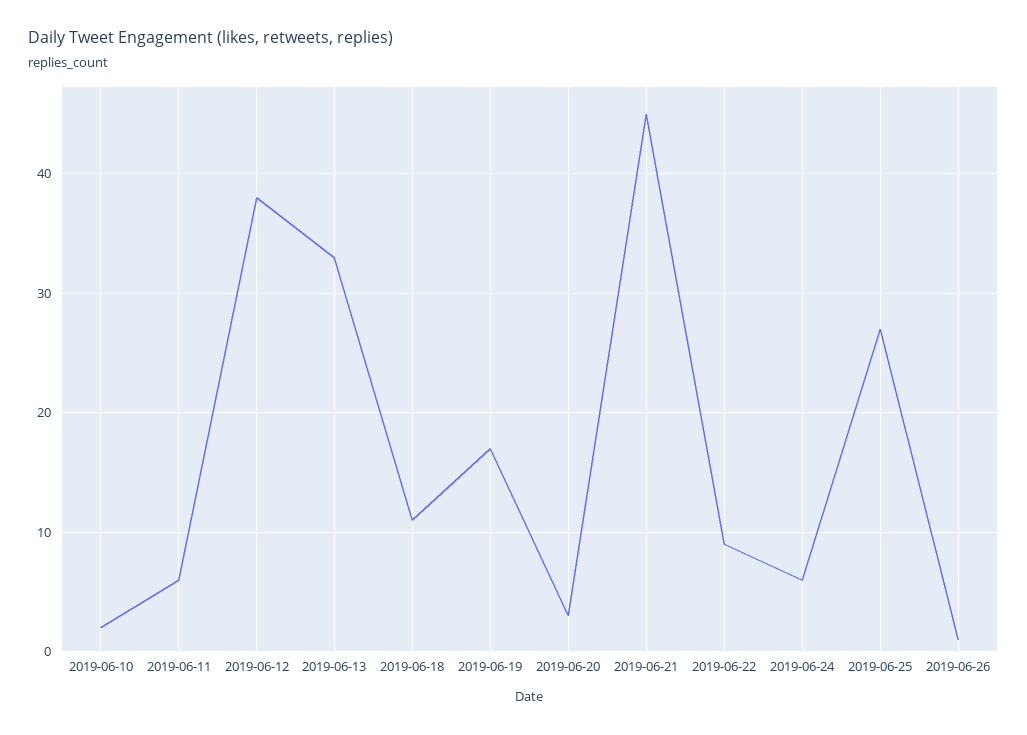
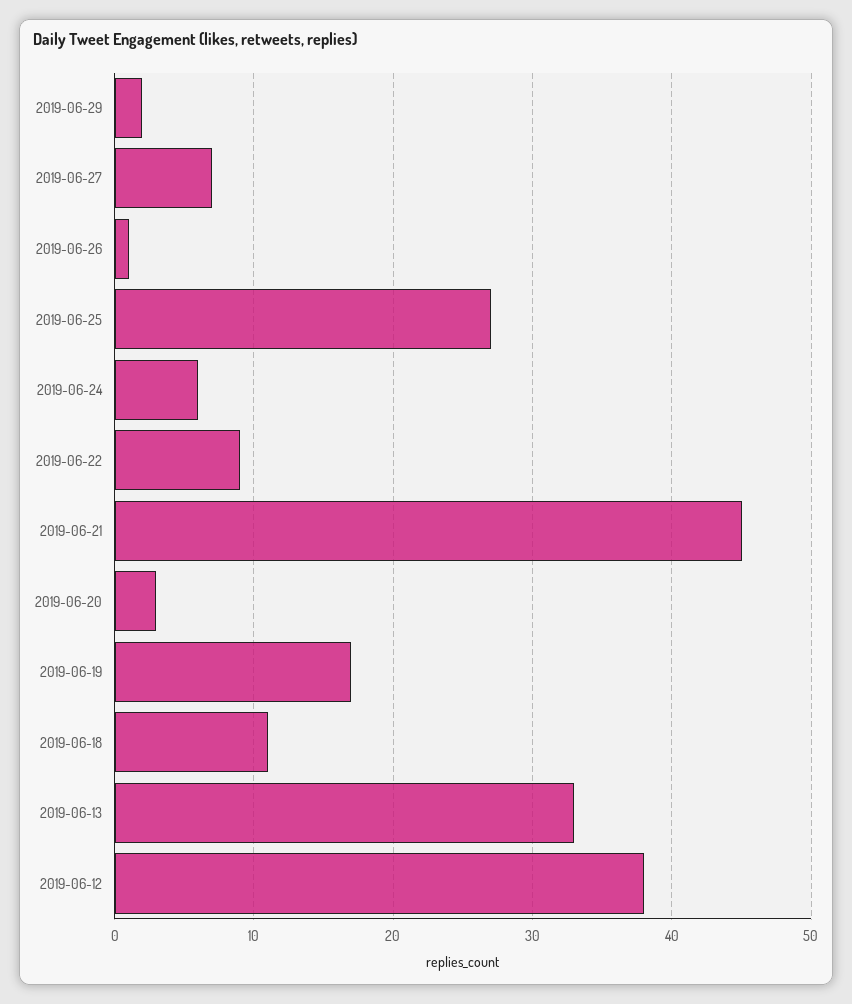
2019-06-10: 2 -> none
2019-06-11: 6 -> none
2019-06-29: none -> 2
2019-06-27: none -> 7

